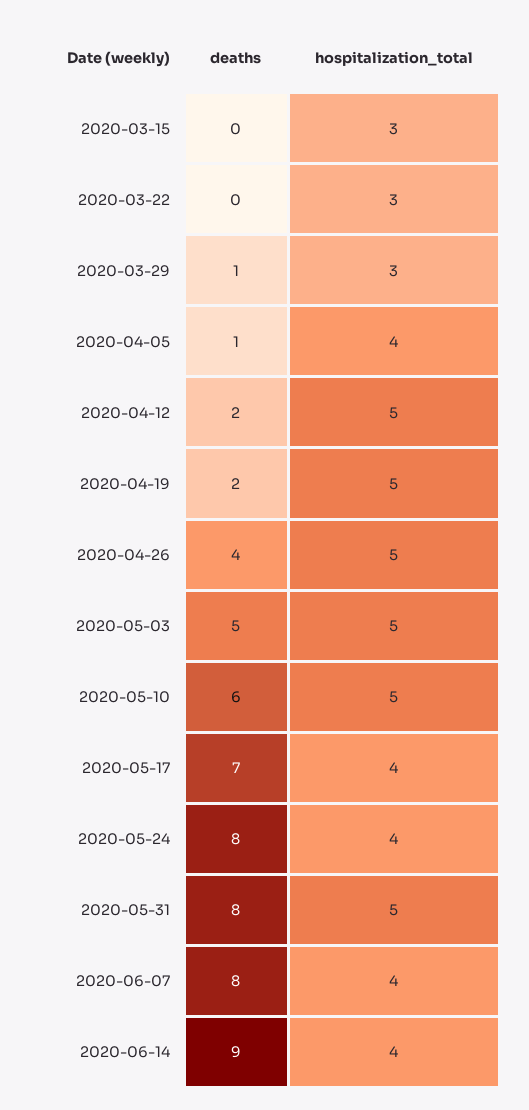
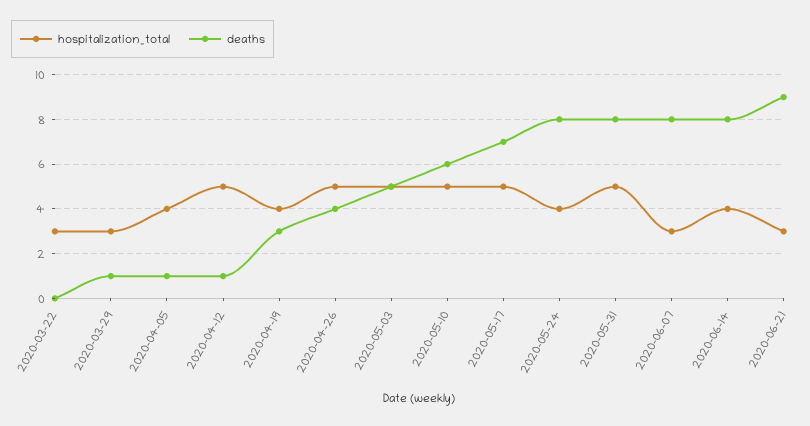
deaths, 2020-03-15: 0 -> none
hospitalization_total, 2020-03-15: 3 -> none
deaths, 2020-04-12: 2 -> 1
deaths, 2020-04-19: 2 -> 3
hospitalization_total, 2020-04-19: 5 -> 4
hospitalization_total, 2020-05-17: 4 -> 5
hospitalization_total, 2020-06-07: 4 -> 3
deaths, 2020-06-14: 9 -> 8
hospitalization_total, 2020-06-21: none -> 3
deaths, 2020-06-21: none -> 9

